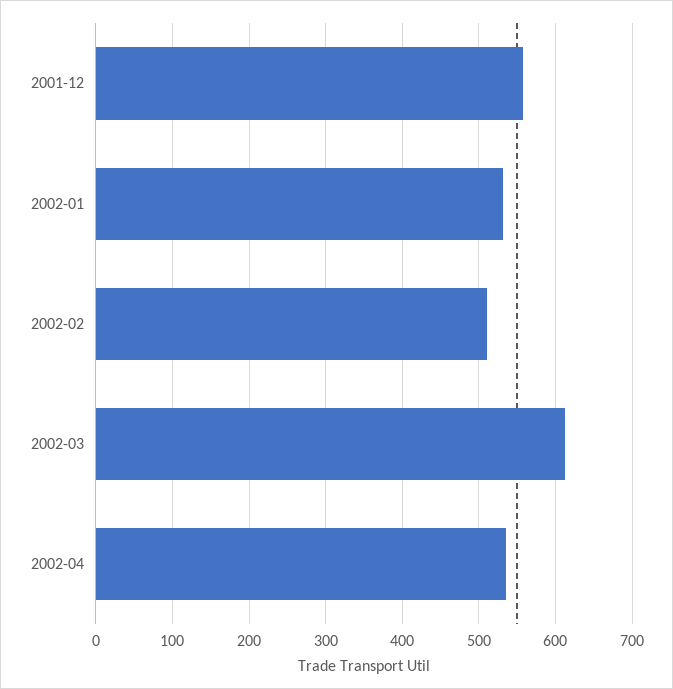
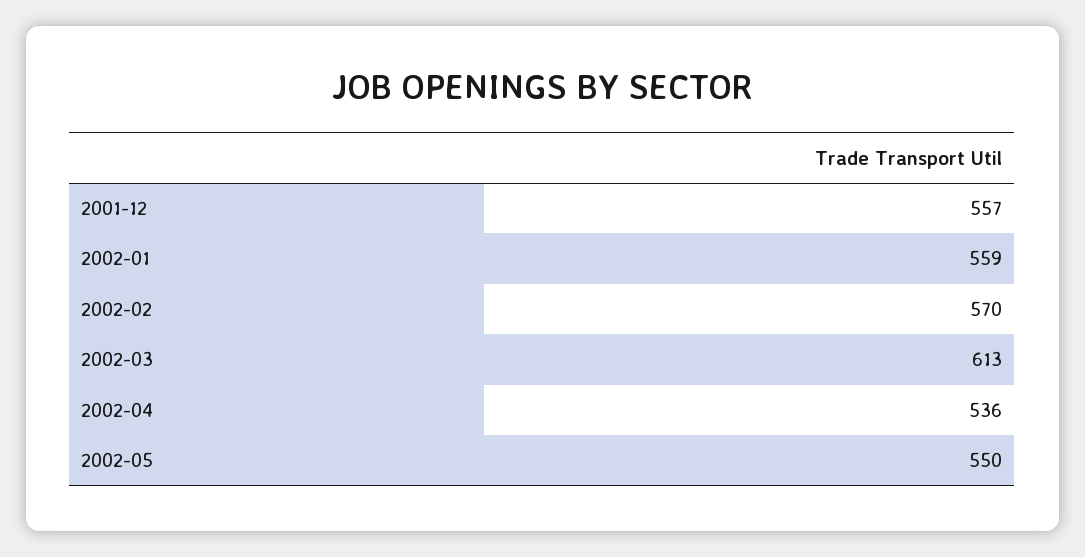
2002-01: 530 -> 559
2002-02: 510 -> 570
2002-05: none -> 550

